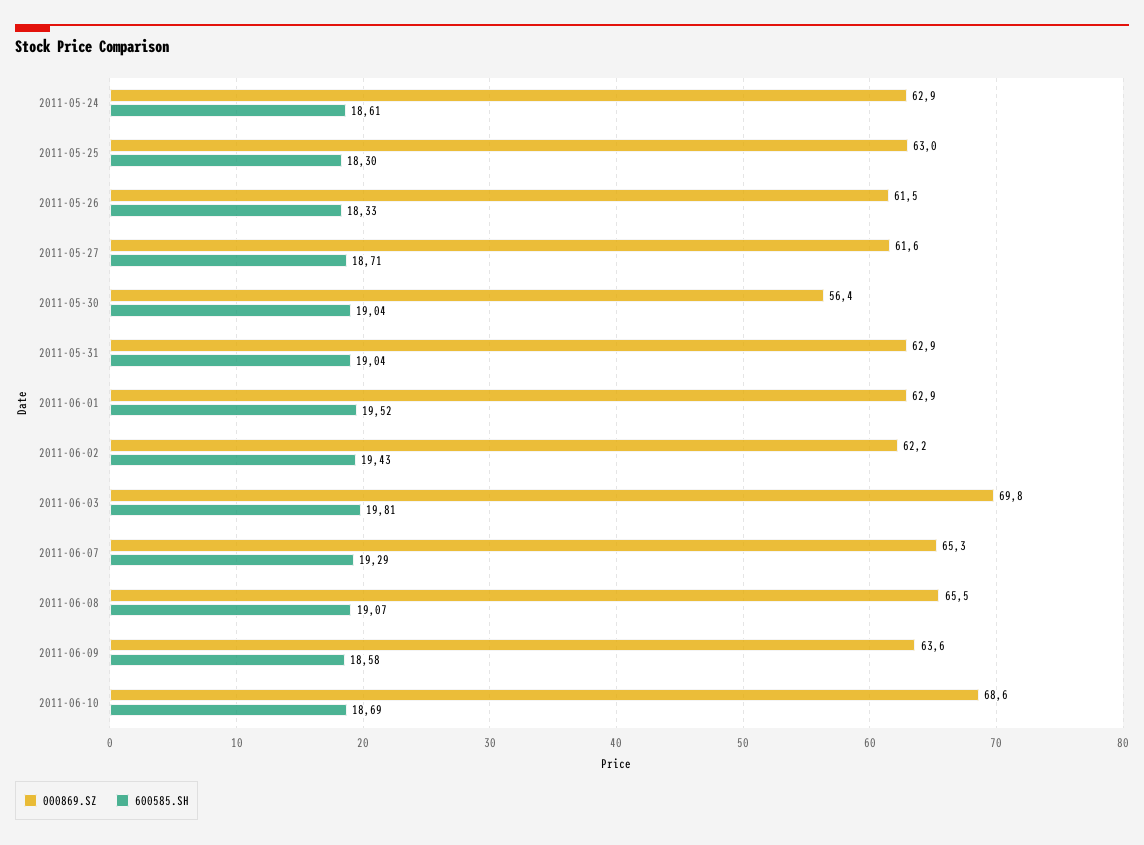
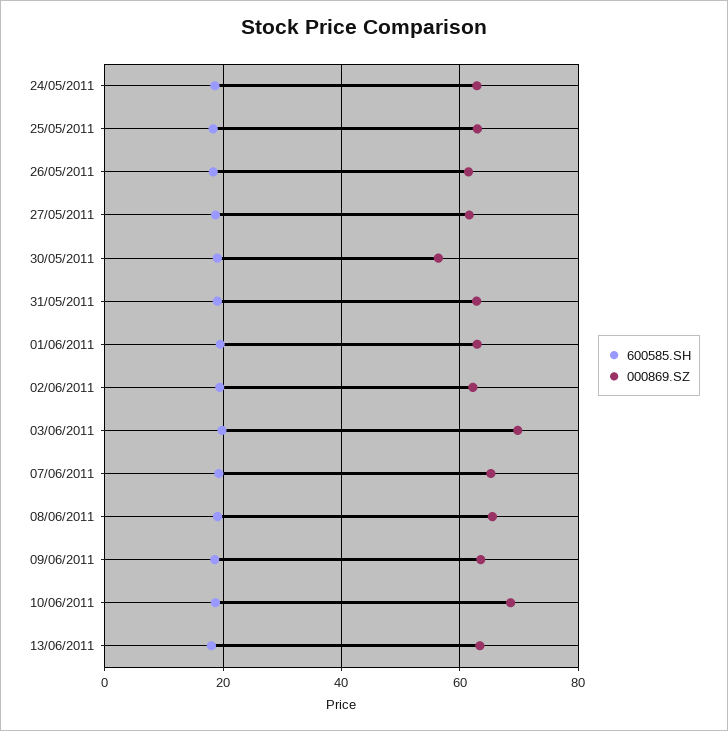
600585.SH, 13/06/2011: none -> 18
000869.SZ, 13/06/2011: none -> 64

